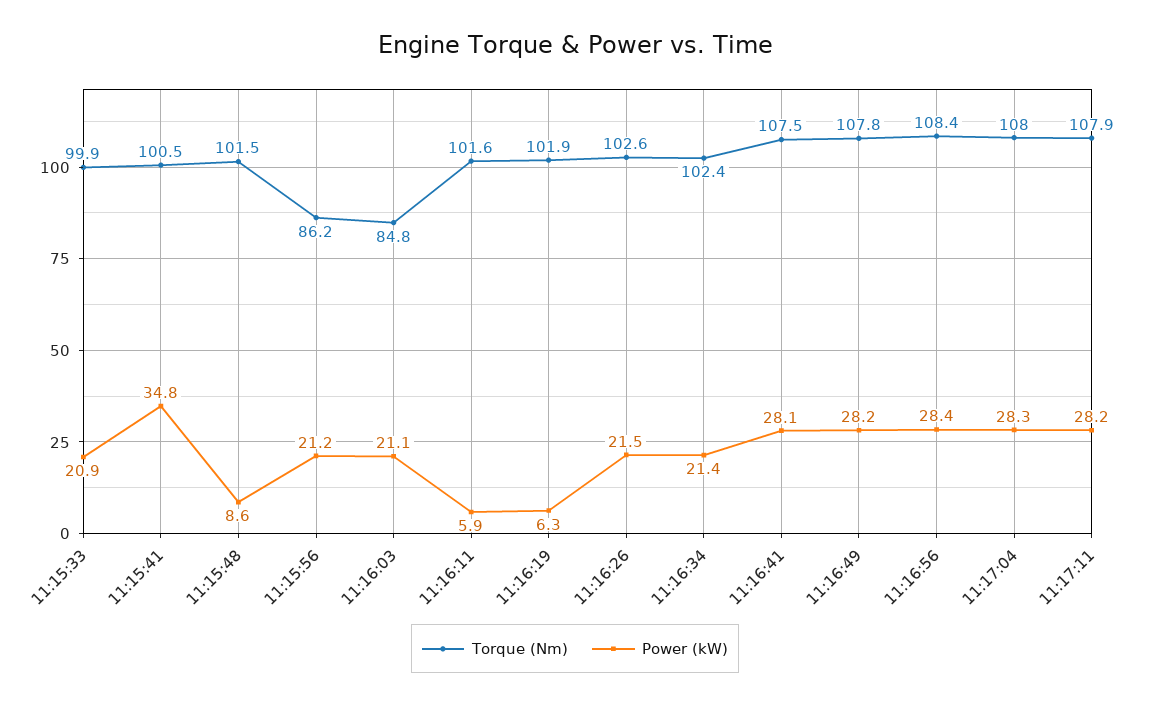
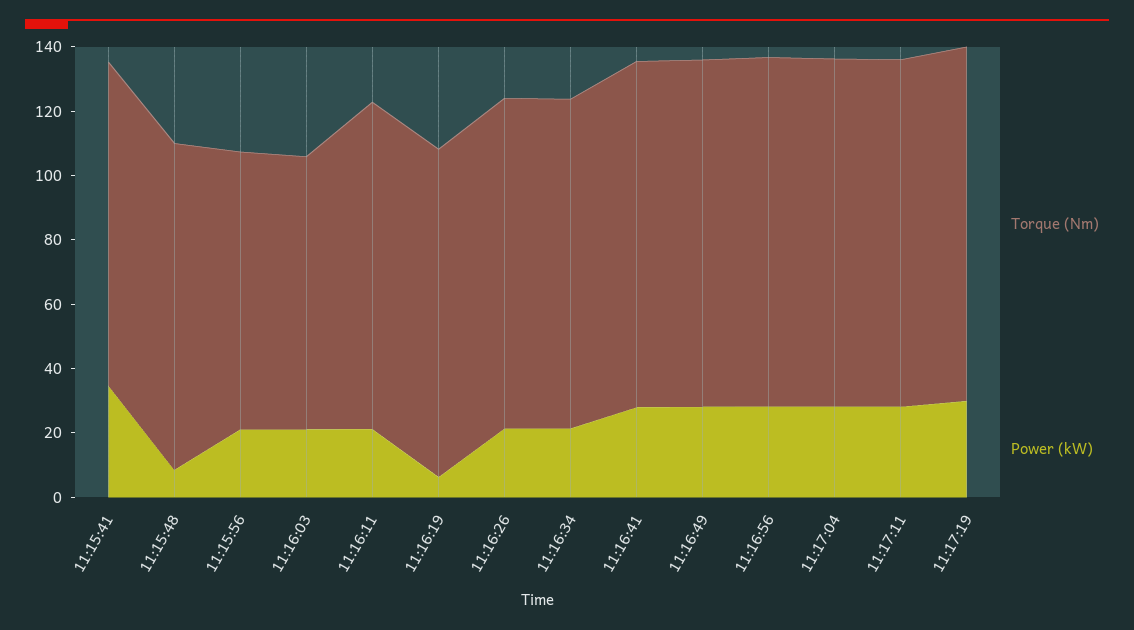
Torque (Nm), 11:15:33: 99.9 -> none
Power (kW), 11:15:33: 20.9 -> none
Power (kW), 11:16:11: 5.9 -> 20
Torque (Nm), 11:17:19: none -> 110
Power (kW), 11:17:19: none -> 30

